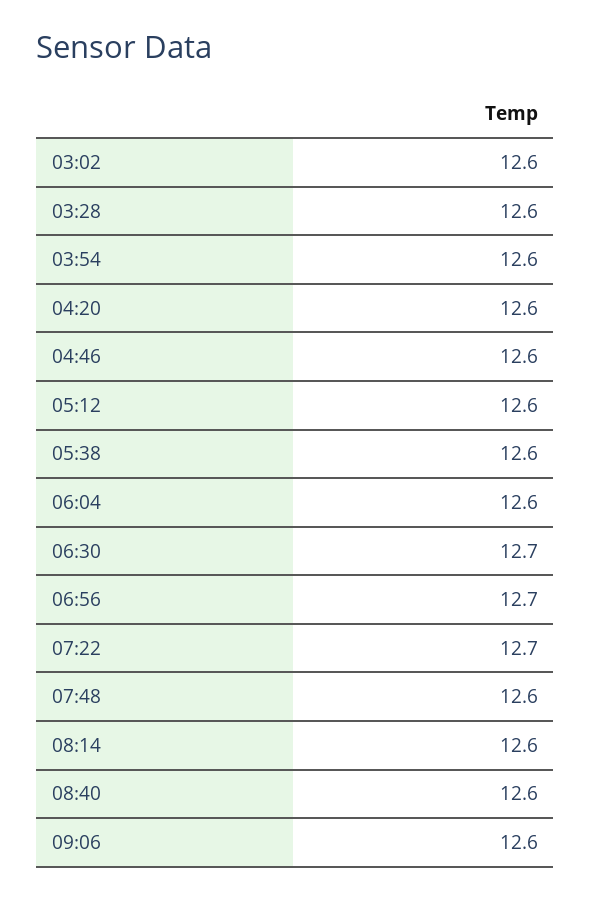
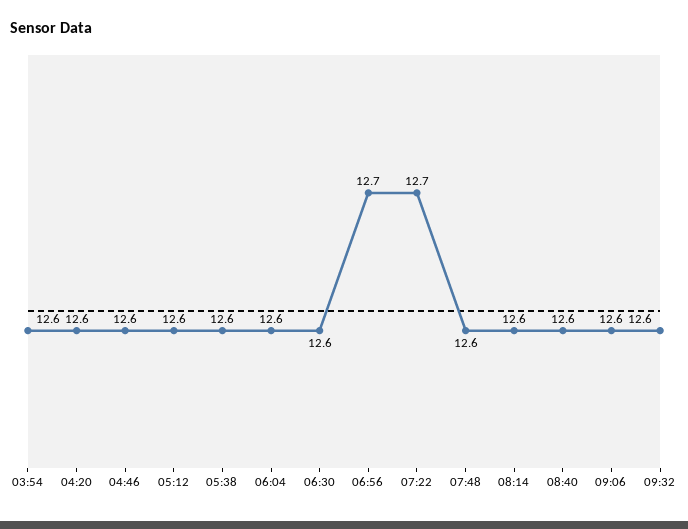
03:02: 12.6 -> none
03:28: 12.6 -> none
06:30: 12.7 -> 12.6
09:32: none -> 12.6

